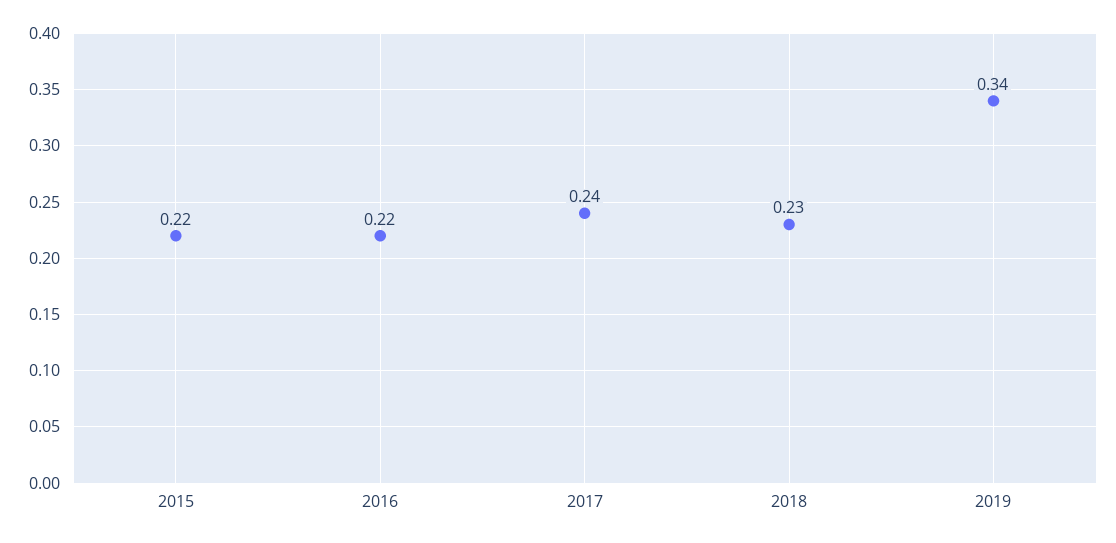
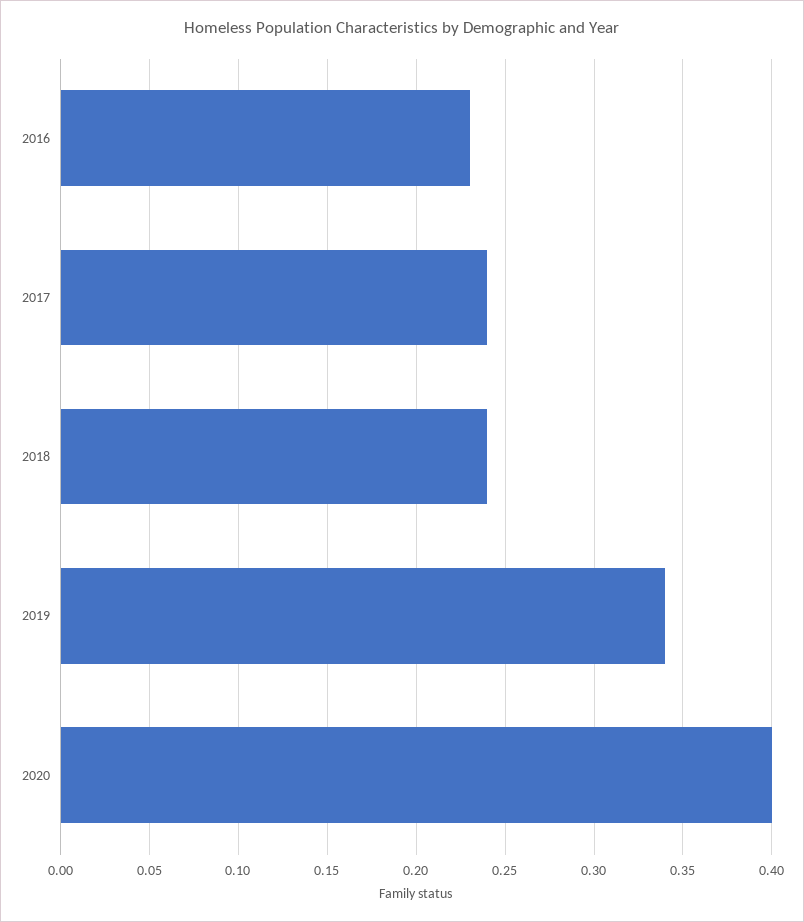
2015: 0.22 -> none
2016: 0.22 -> 0.23
2018: 0.23 -> 0.24
2020: none -> 0.4

